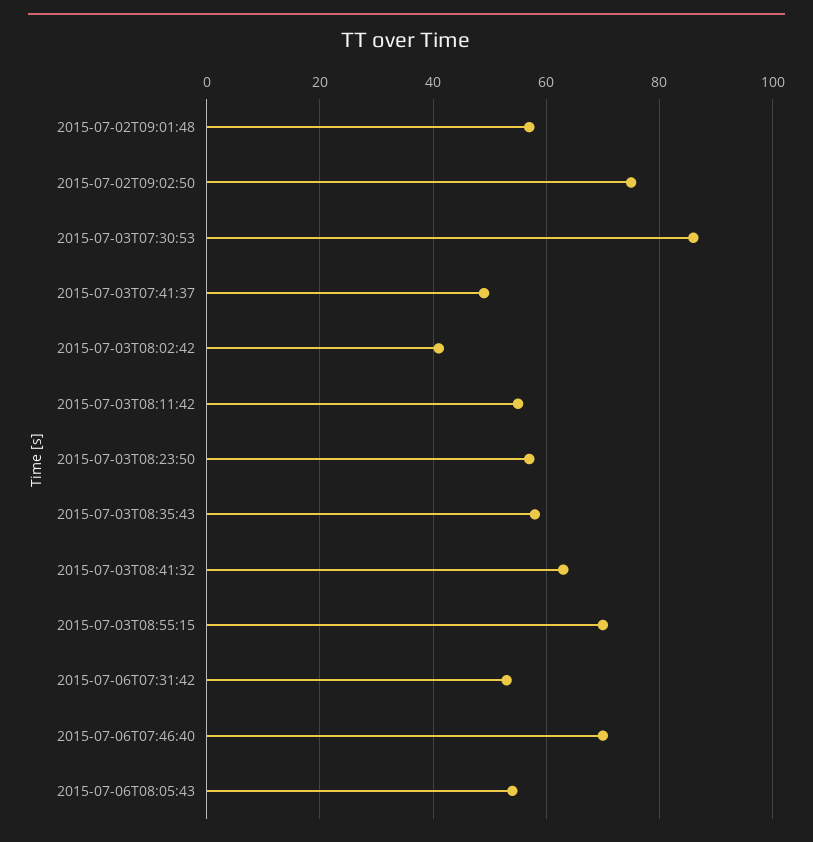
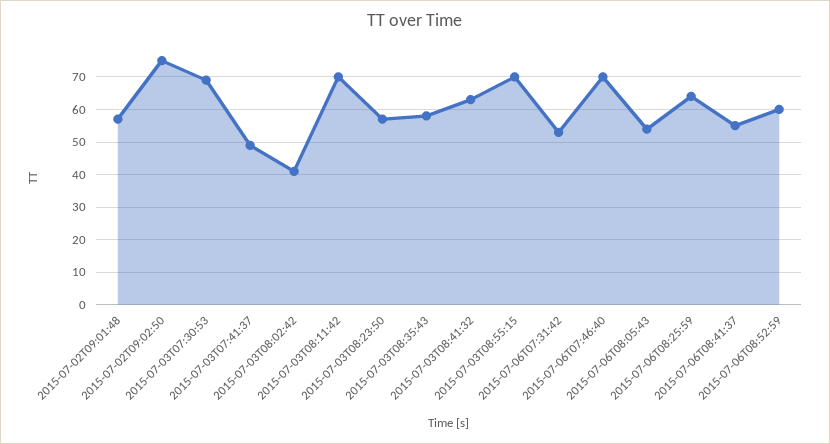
2015-07-03T07:30:53: 85 -> 70
2015-07-03T08:11:42: 55 -> 70
2015-07-06T08:25:59: none -> 65
2015-07-06T08:41:37: none -> 55
2015-07-06T08:52:59: none -> 60

